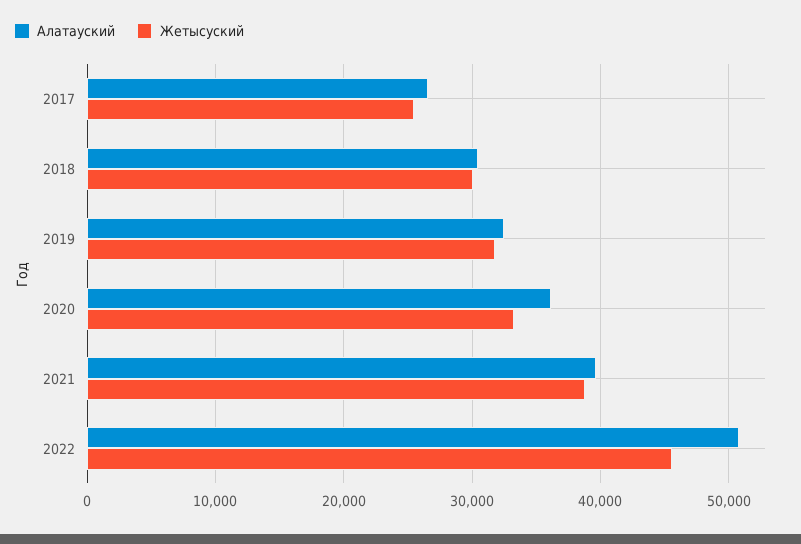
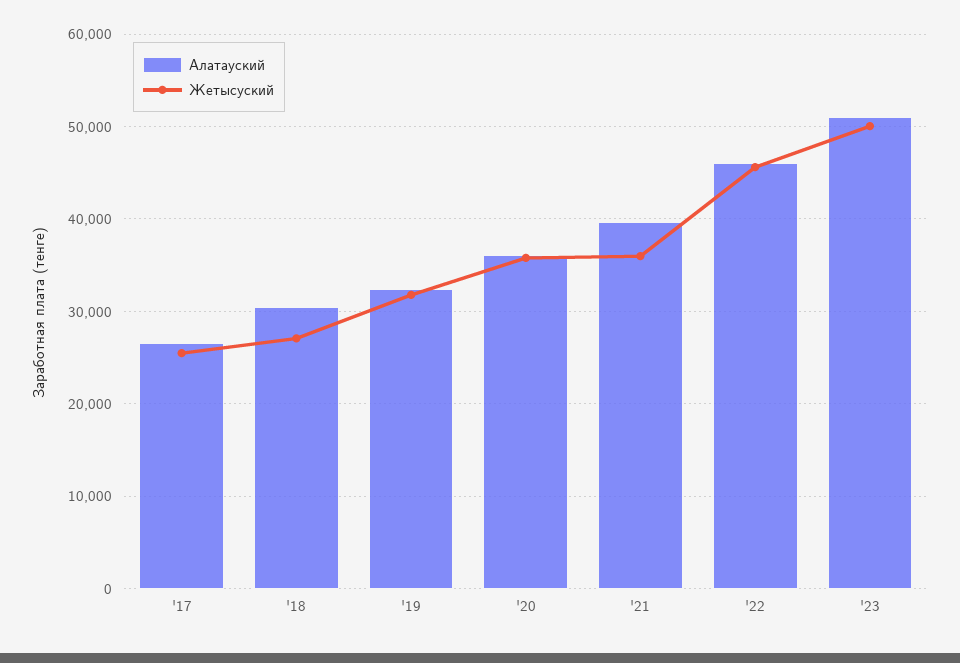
Жетысуский, 2018: 30000 -> 27000
Жетысуский, 2020: 33000 -> 36000
Жетысуский, 2021: 39000 -> 36000
Алатауский, 2022: 51000 -> 46000
Алатауский, '23: none -> 51000
Жетысуский, '23: none -> 50000

